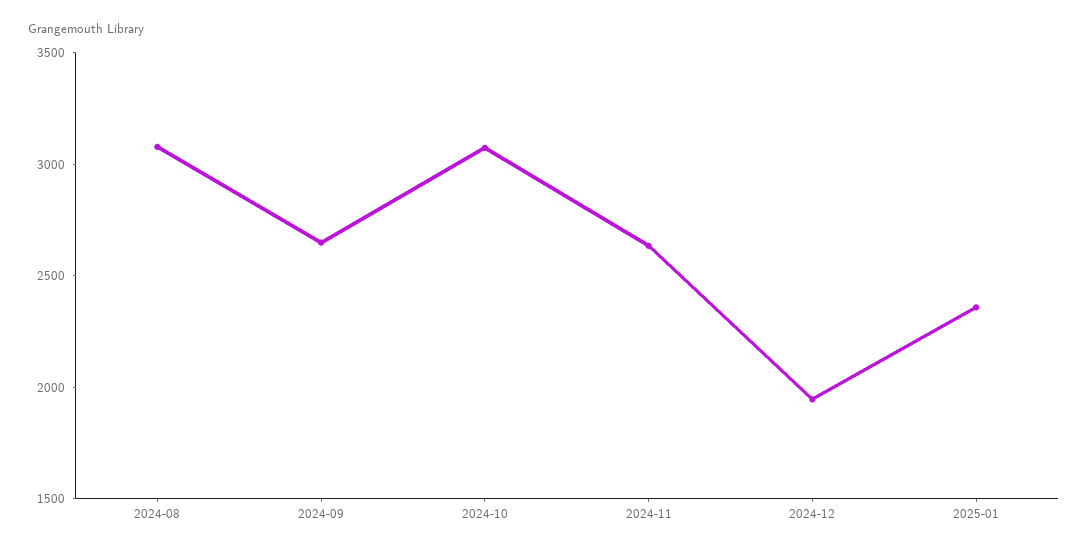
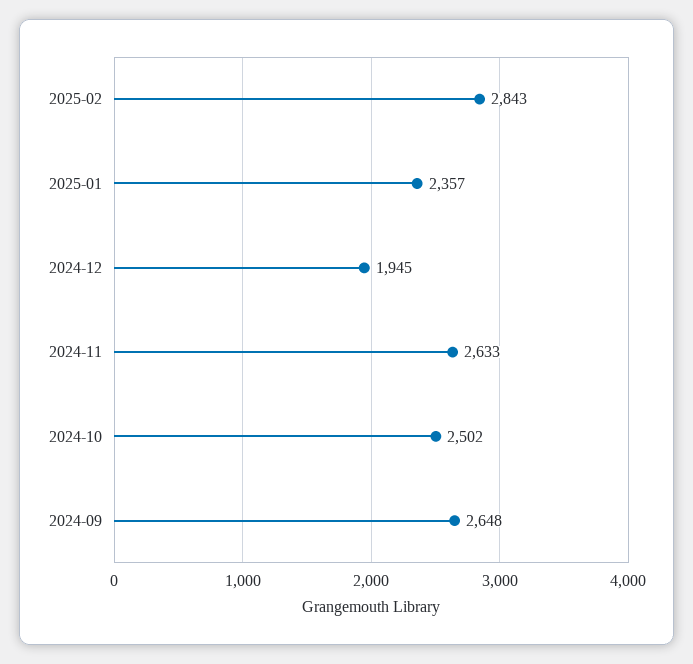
2024-08: 3100 -> none
2024-10: 3100 -> 2502
2025-02: none -> 2843

